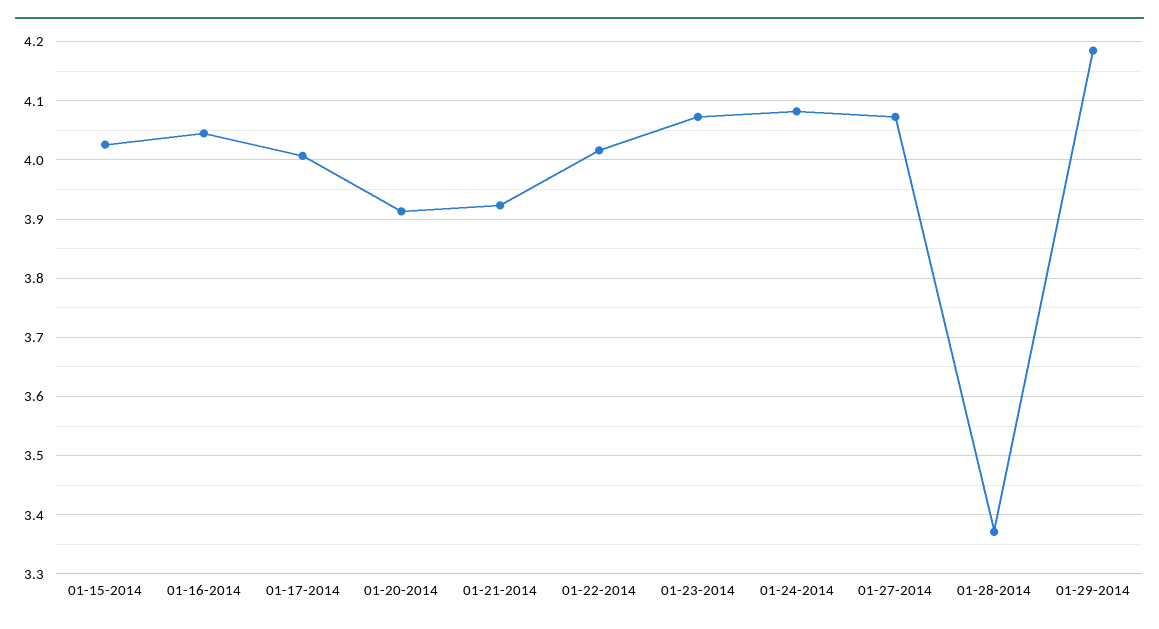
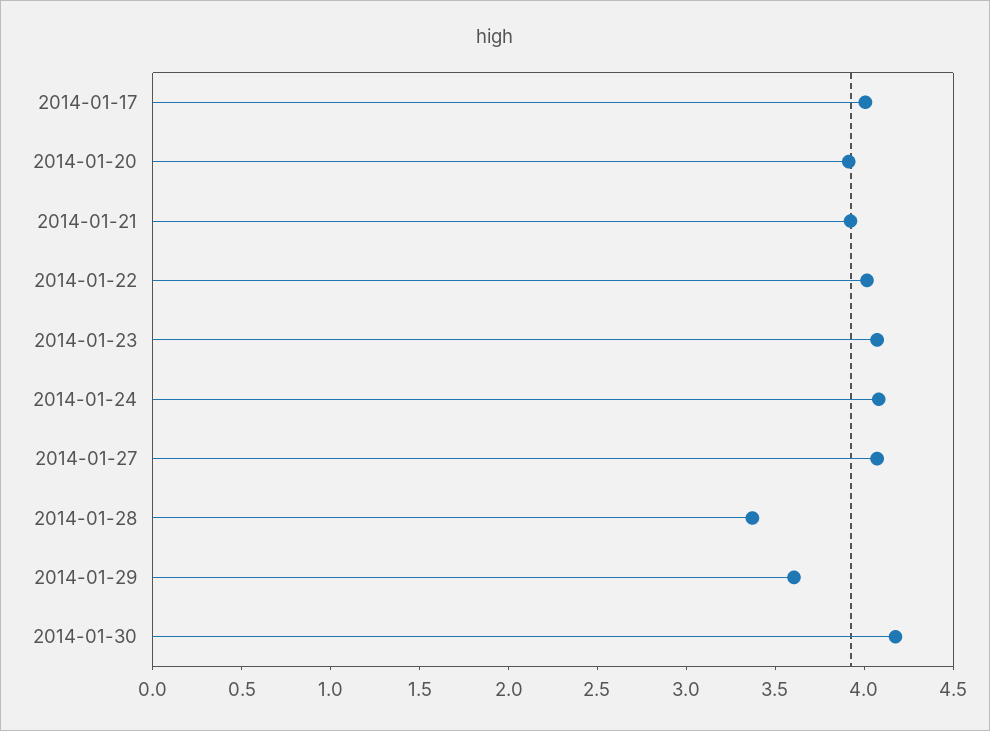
01-15-2014: 4.02 -> none
01-16-2014: 4.04 -> none
01-29-2014: 4.18 -> 3.6
2014-01-30: none -> 4.2

